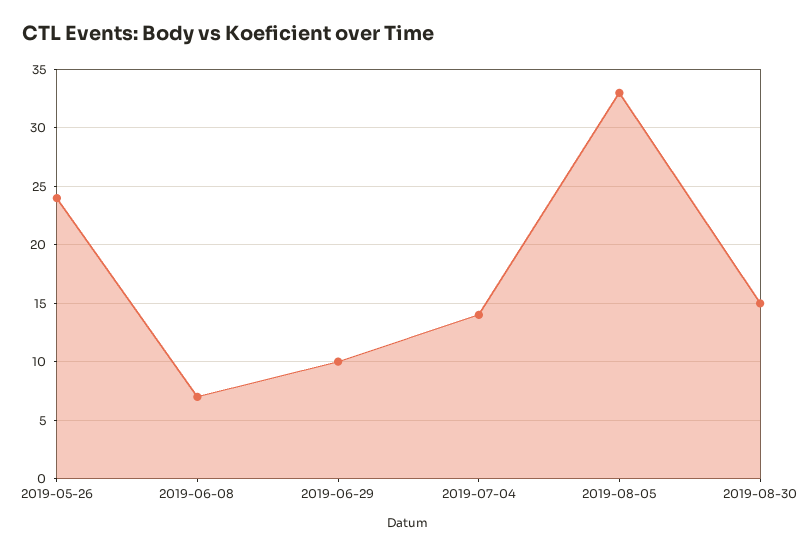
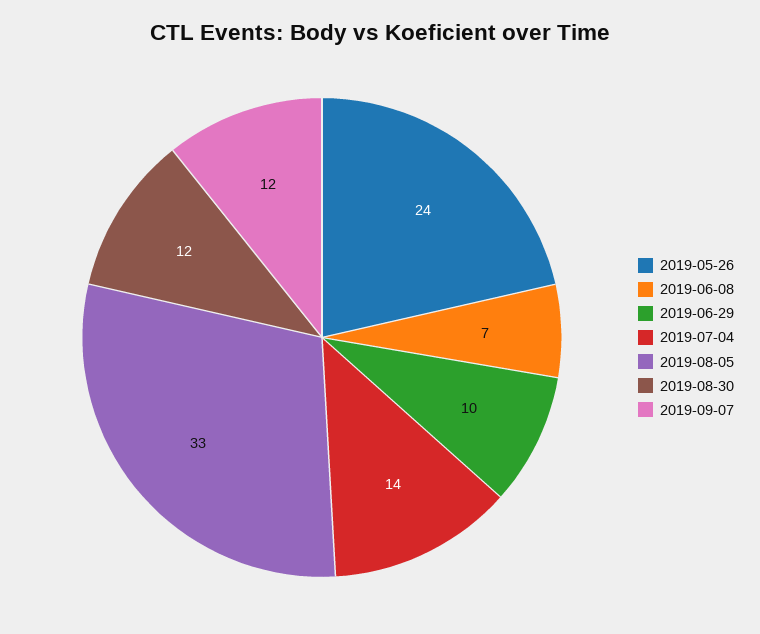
2019-08-30: 15 -> 12
2019-09-07: none -> 12

